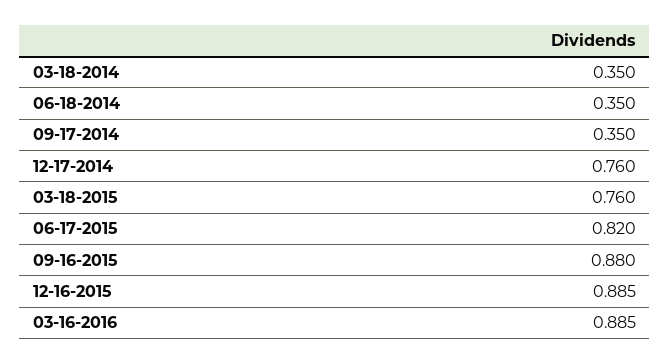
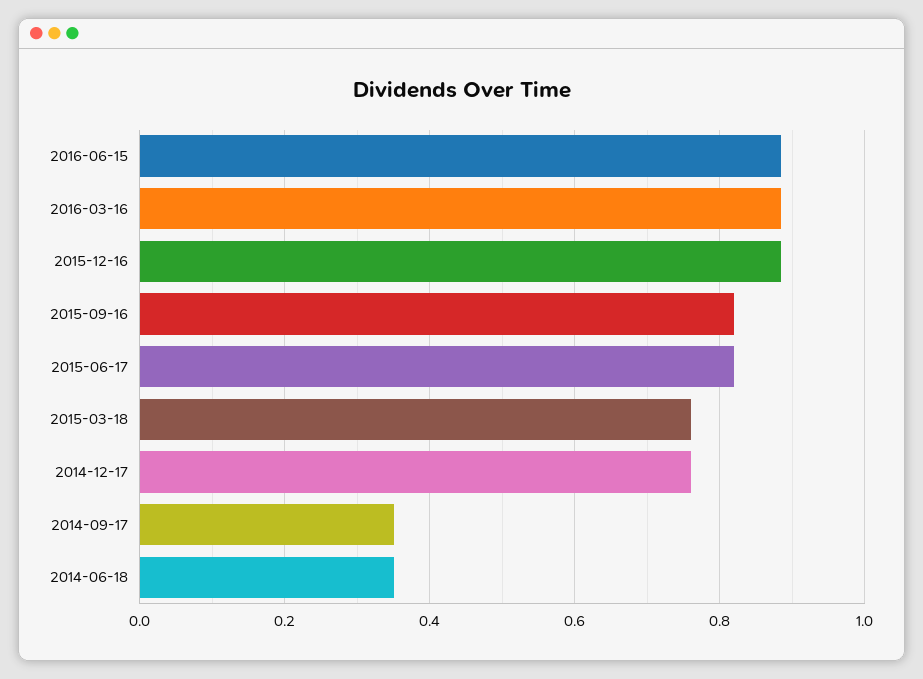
03-18-2014: 0.35 -> none
09-16-2015: 0.88 -> 0.82
2016-06-15: none -> 0.88

